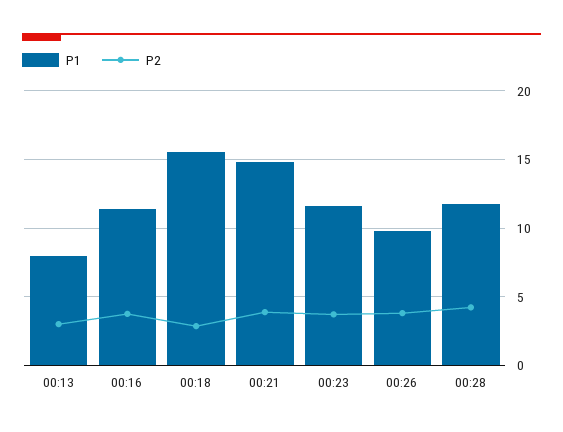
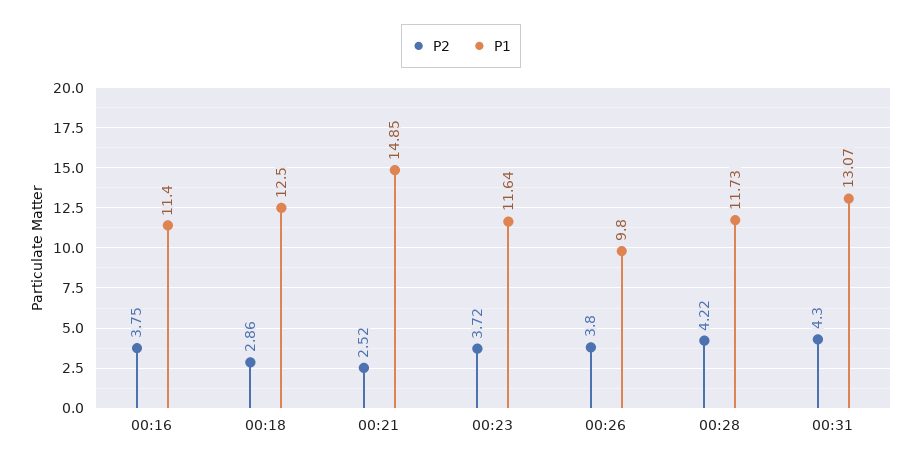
P1, 00:13: 8 -> none
P2, 00:13: 3 -> none
P1, 00:18: 15.5 -> 12.5
P2, 00:21: 4 -> 2.52
P2, 00:31: none -> 4.3
P1, 00:31: none -> 13.07

